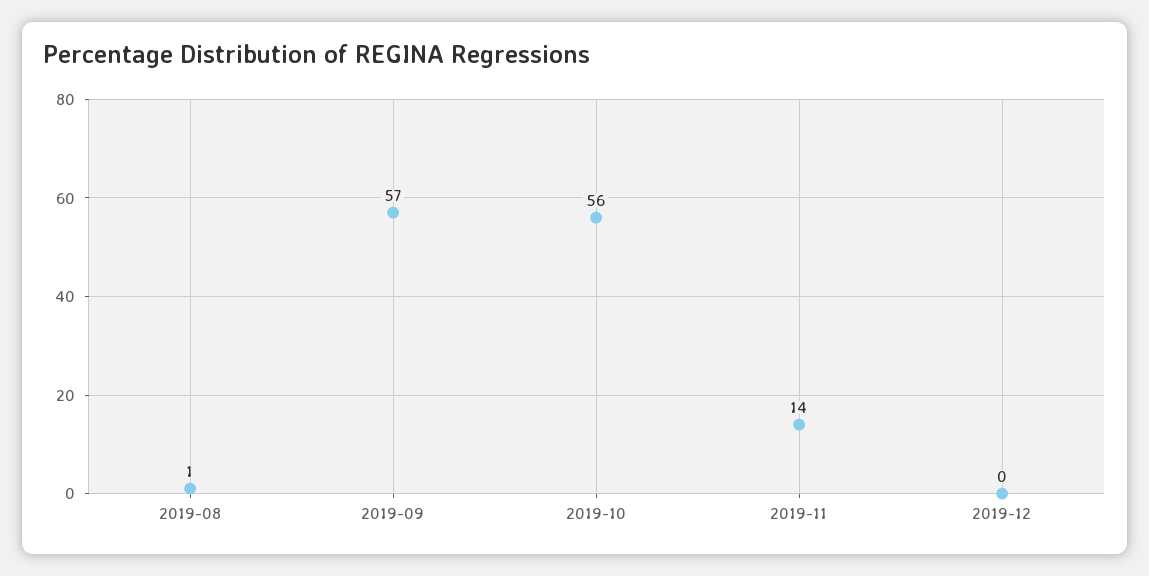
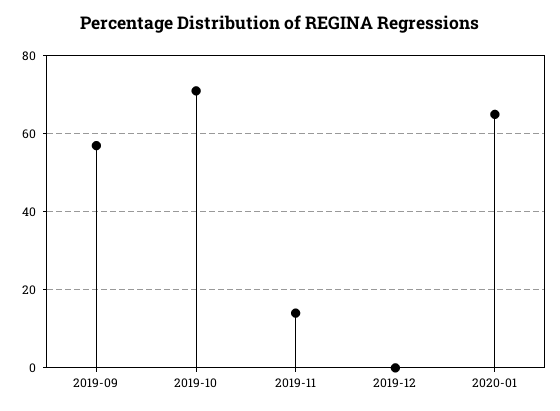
2019-08: 1 -> none
2019-10: 56 -> 70
2020-01: none -> 65

